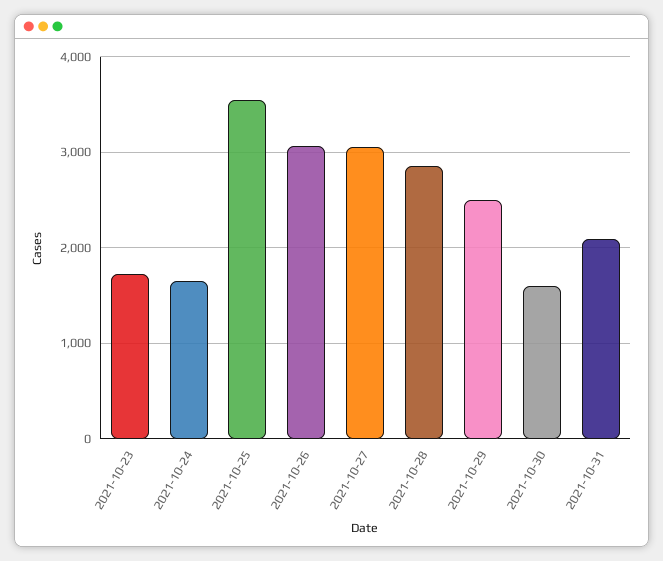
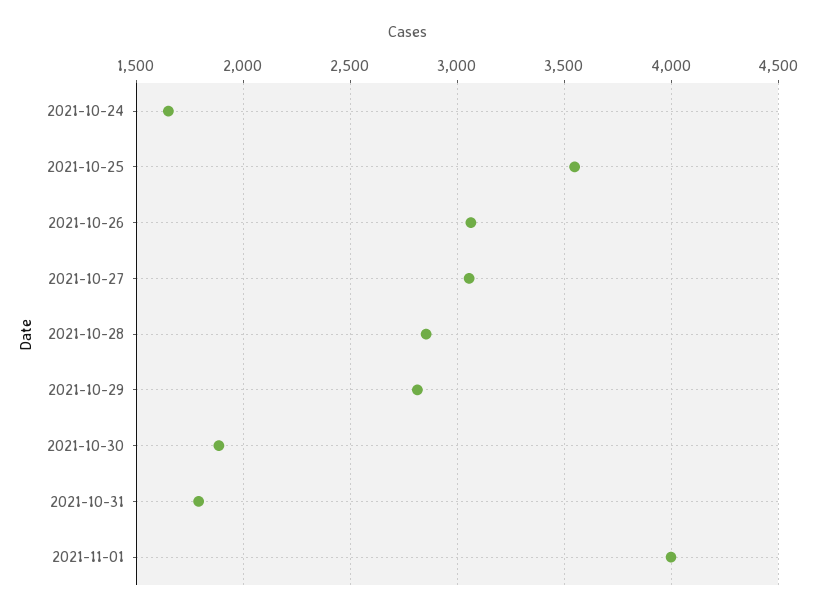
2021-10-23: 1700 -> none
2021-10-29: 2500 -> 2800
2021-10-30: 1600 -> 1900
2021-10-31: 2100 -> 1800
2021-11-01: none -> 4000

